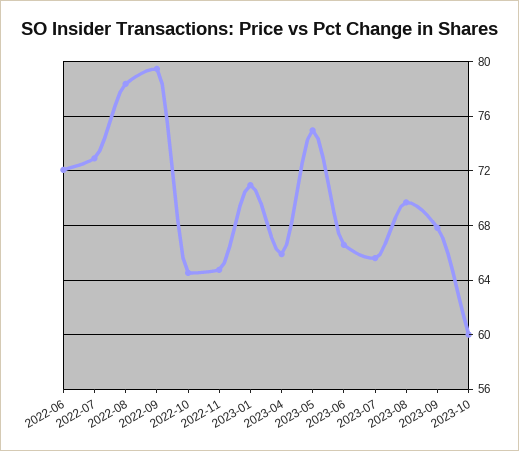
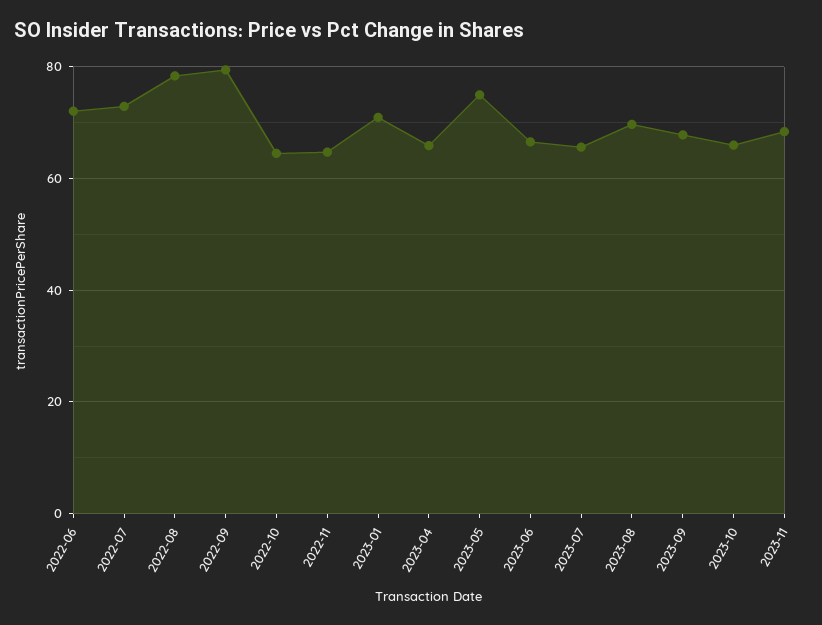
2023-10: 60 -> 66
2023-11: none -> 68

